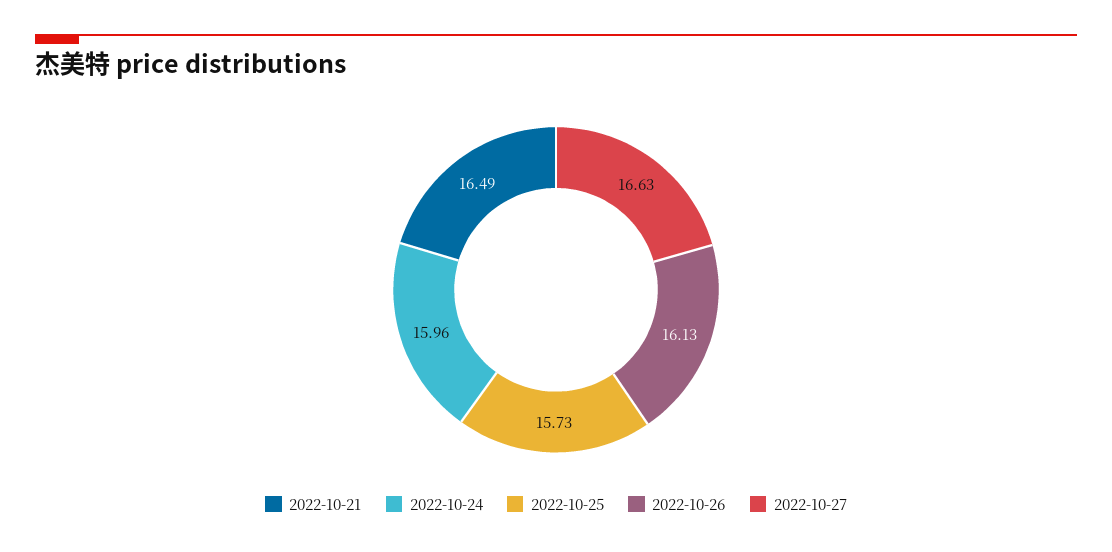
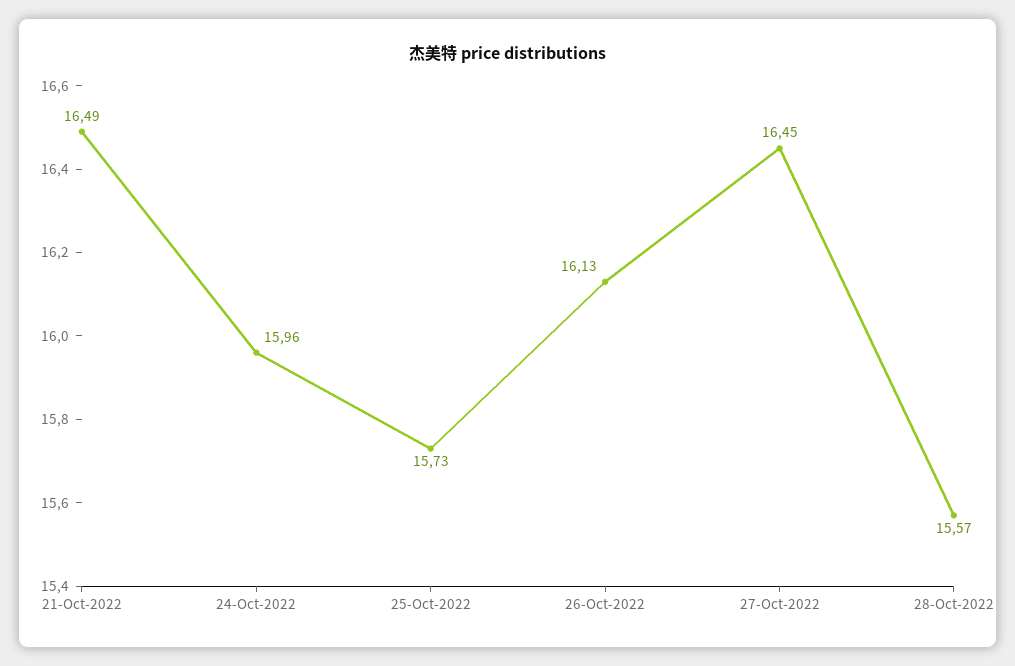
2022-10-27: 16.63 -> 16.45
28-Oct-2022: none -> 15.57

